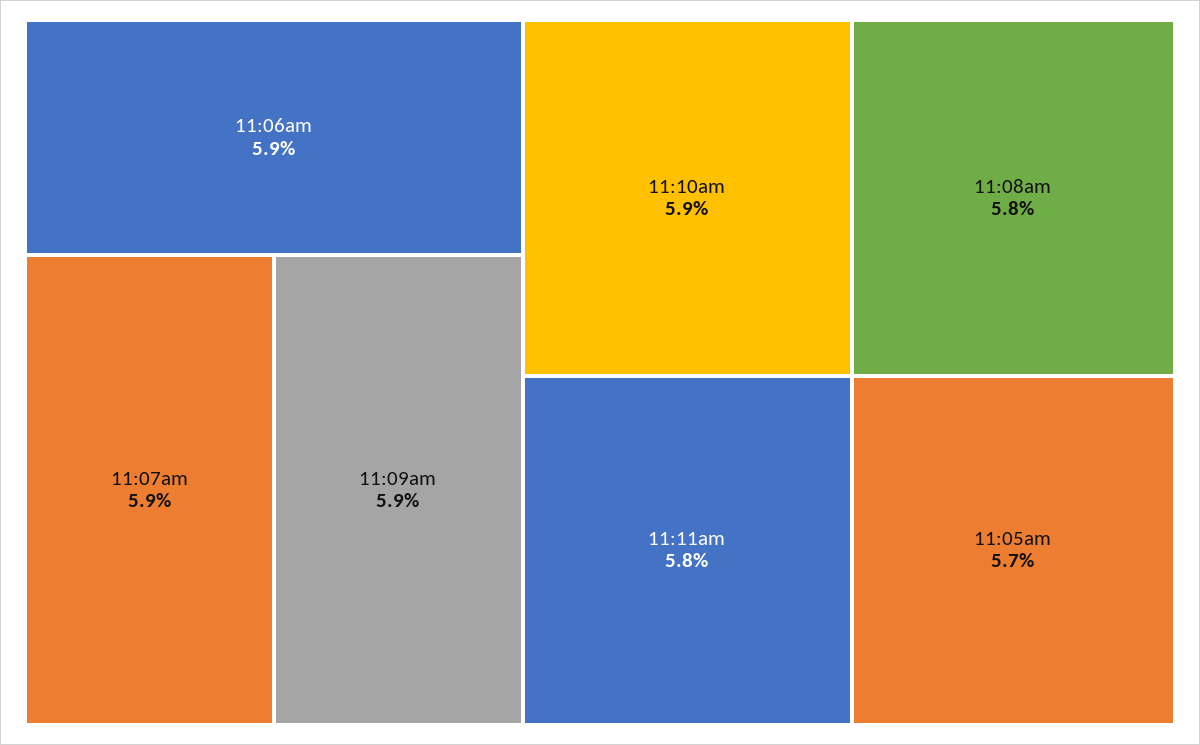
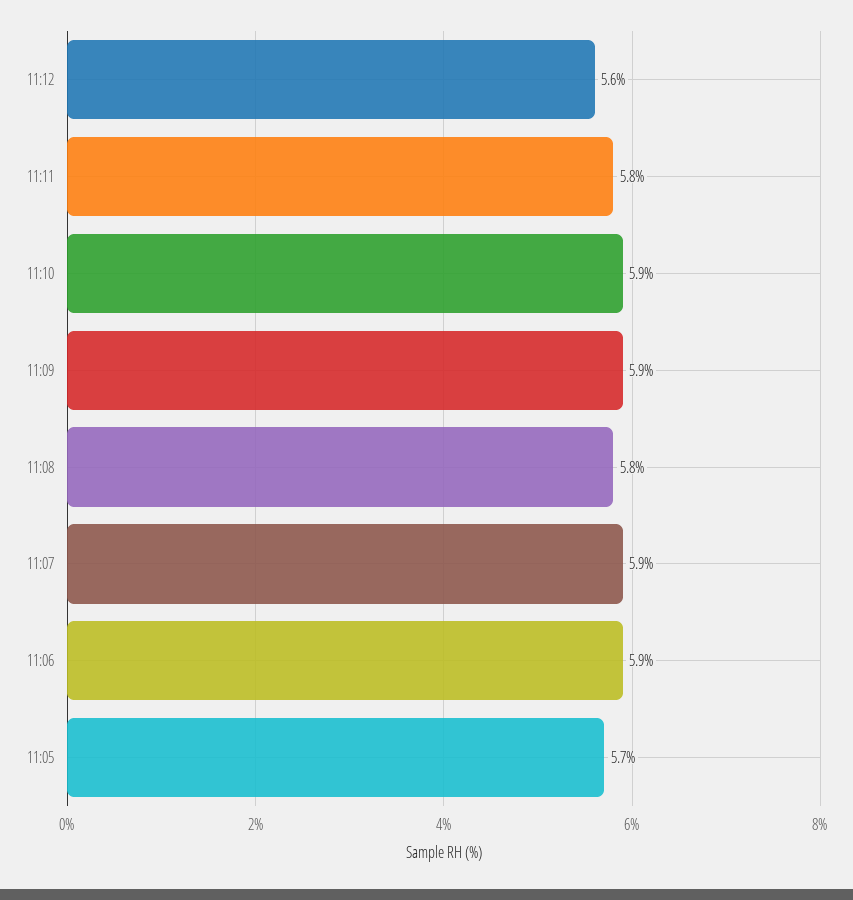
11:12: none -> 5.6

